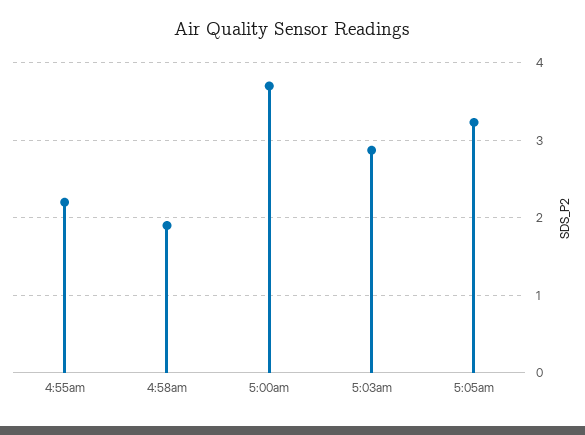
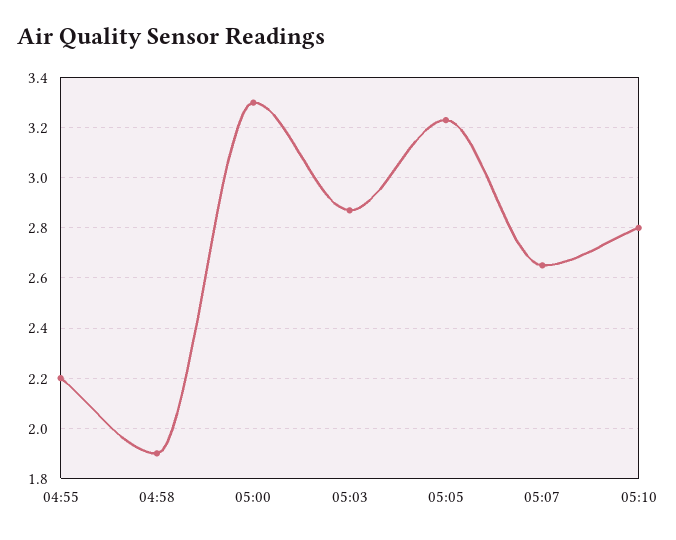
5:00am: 3.7 -> 3.3
05:07: none -> 2.65
05:10: none -> 2.8

